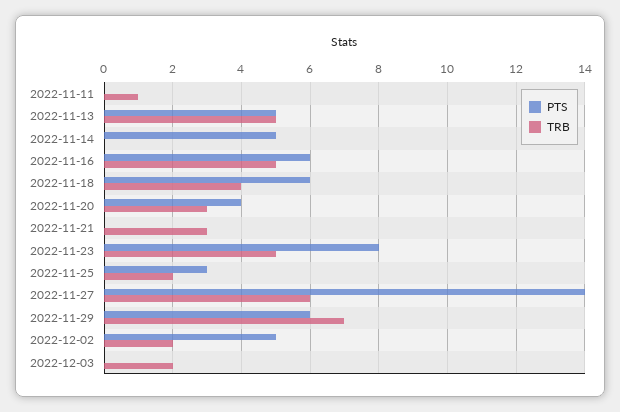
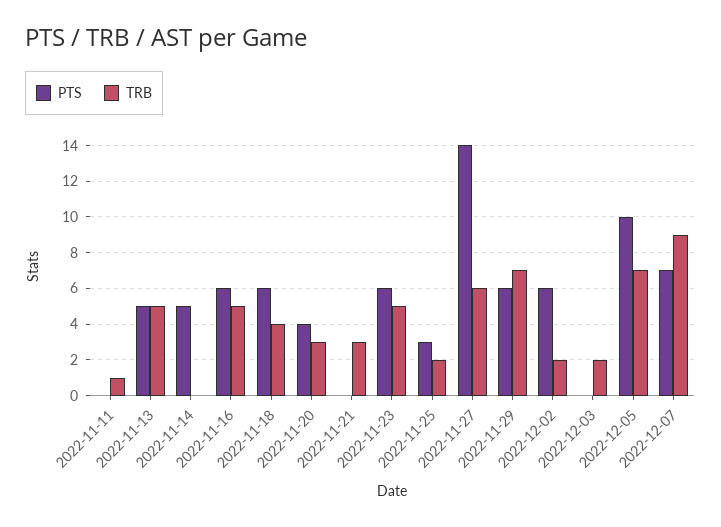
PTS, 2022-11-23: 8 -> 6
PTS, 2022-12-02: 5 -> 6
PTS, 2022-12-05: none -> 10
TRB, 2022-12-05: none -> 7
PTS, 2022-12-07: none -> 7
TRB, 2022-12-07: none -> 9

